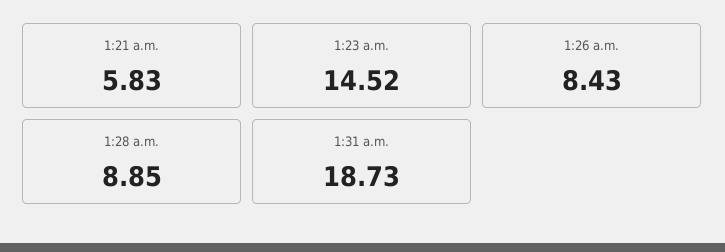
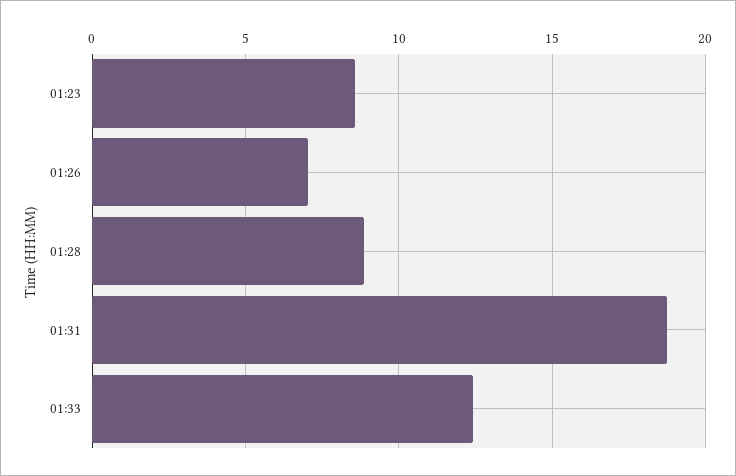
1:21 a.m.: 5.83 -> none
1:23 a.m.: 14.52 -> 8.5
1:26 a.m.: 8.43 -> 7
01:33: none -> 12.5

